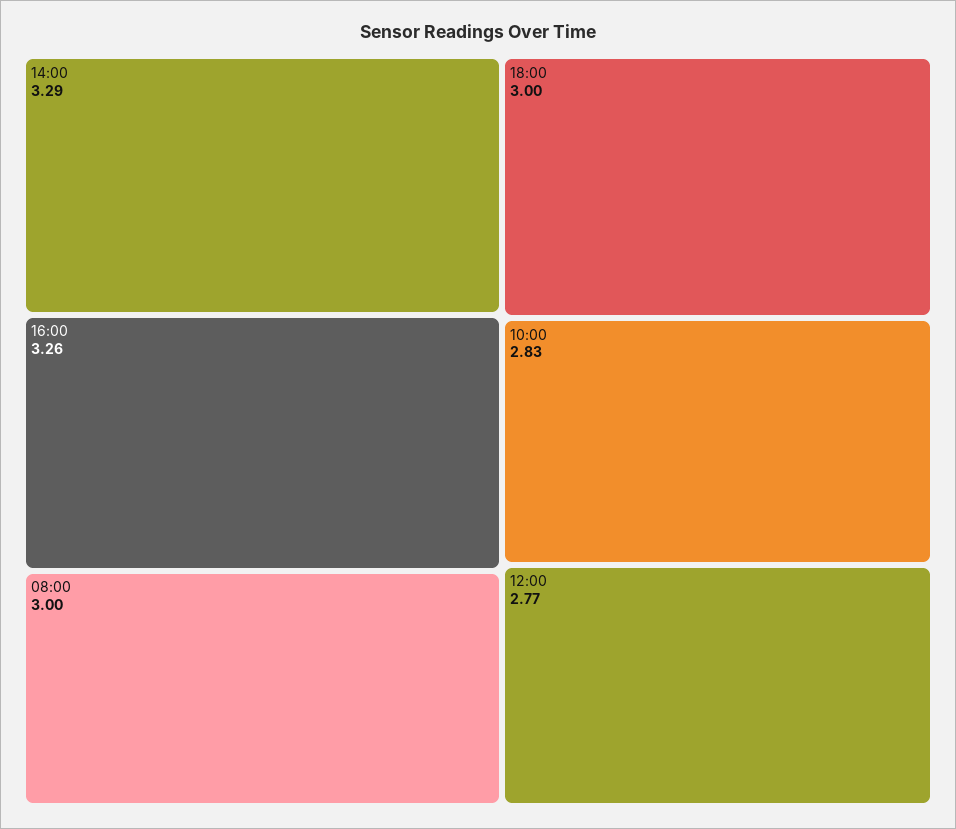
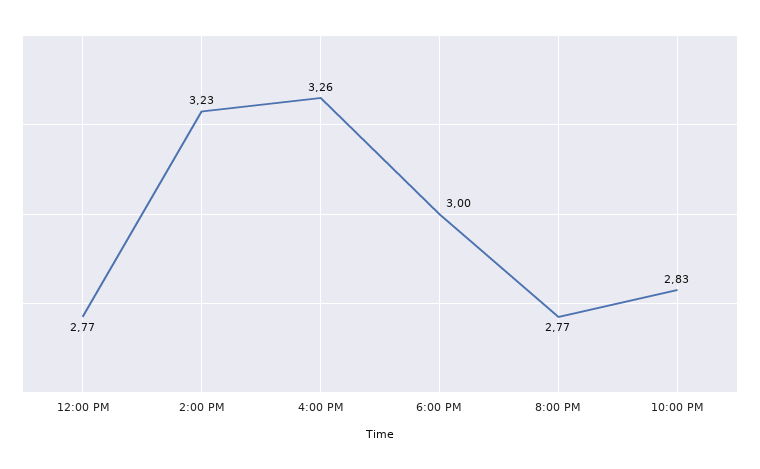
14:00: 3.29 -> 3.23
08:00: 3 -> none
10:00: 2.83 -> none
8:00 PM: none -> 2.77
10:00 PM: none -> 2.83

